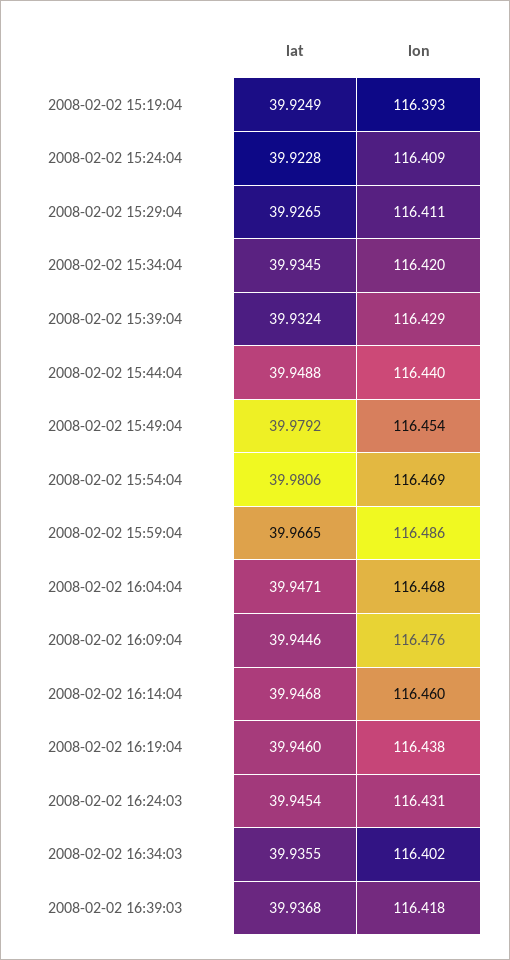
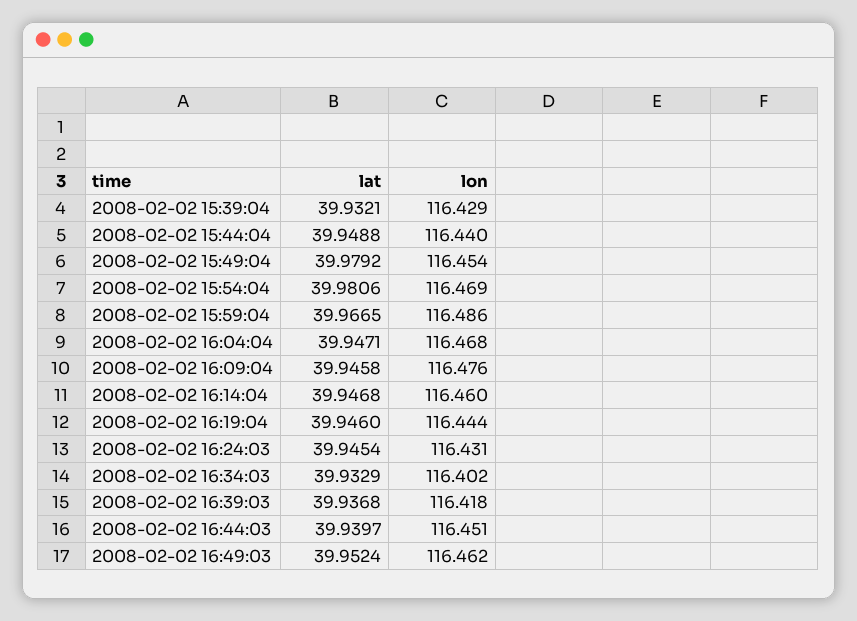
lat, 2008-02-02 15:19:04: 39.9249 -> none
lon, 2008-02-02 15:19:04: 116.393 -> none
lat, 2008-02-02 15:24:04: 39.9228 -> none
lon, 2008-02-02 15:24:04: 116.409 -> none
lat, 2008-02-02 15:29:04: 39.9265 -> none
lon, 2008-02-02 15:29:04: 116.411 -> none
lat, 2008-02-02 15:34:04: 39.9345 -> none
lon, 2008-02-02 15:34:04: 116.42 -> none
lat, 2008-02-02 15:39:04: 39.9324 -> 39.9321
lat, 2008-02-02 16:09:04: 39.9446 -> 39.9458
lon, 2008-02-02 16:19:04: 116.438 -> 116.444
lat, 2008-02-02 16:34:03: 39.9355 -> 39.9329
lat, 2008-02-02 16:44:03: none -> 39.9397
lon, 2008-02-02 16:44:03: none -> 116.451
lat, 2008-02-02 16:49:03: none -> 39.9524
lon, 2008-02-02 16:49:03: none -> 116.462

